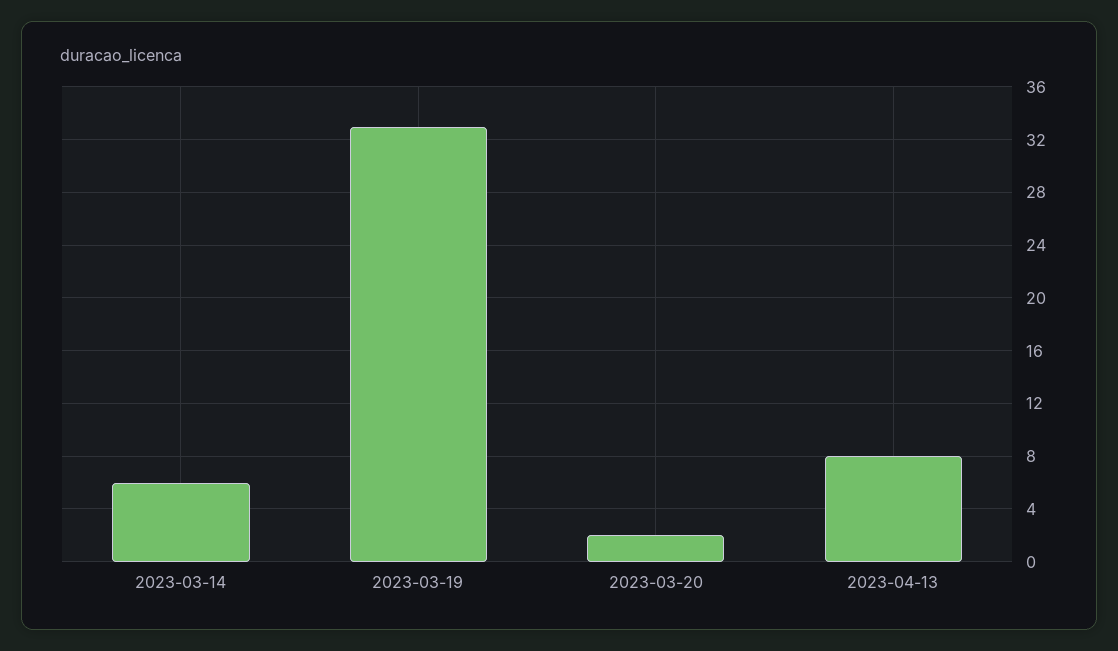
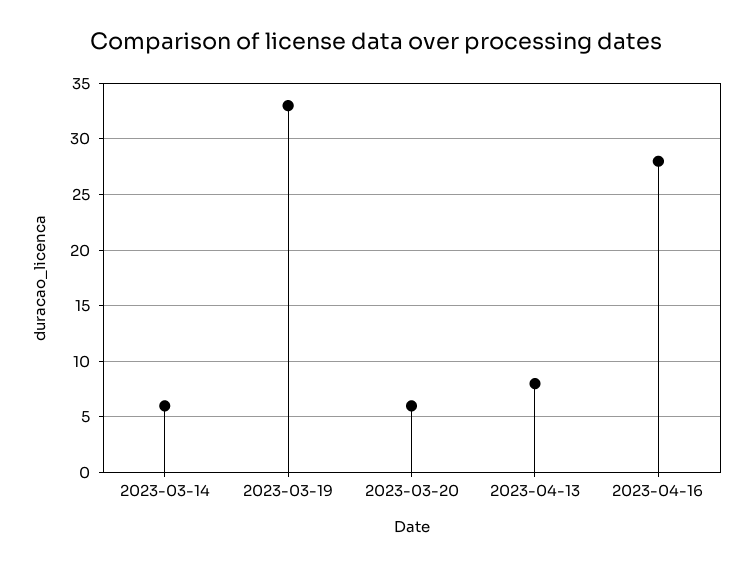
2023-03-20: 2 -> 6
2023-04-16: none -> 28

